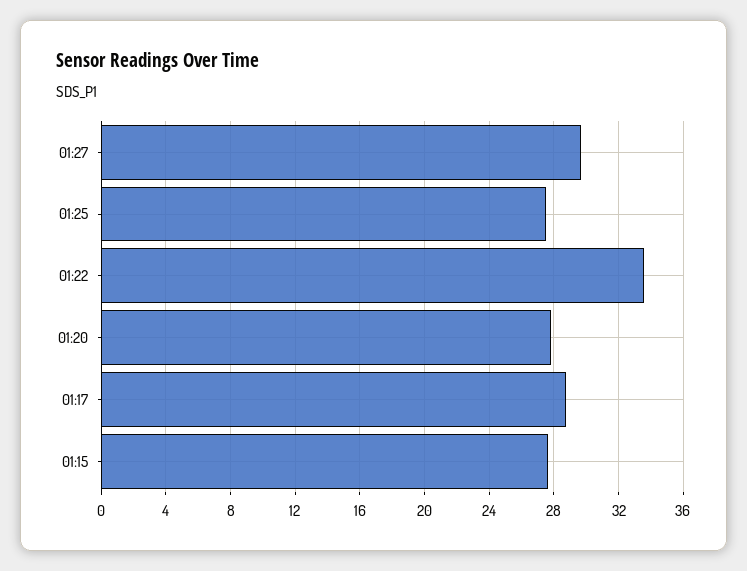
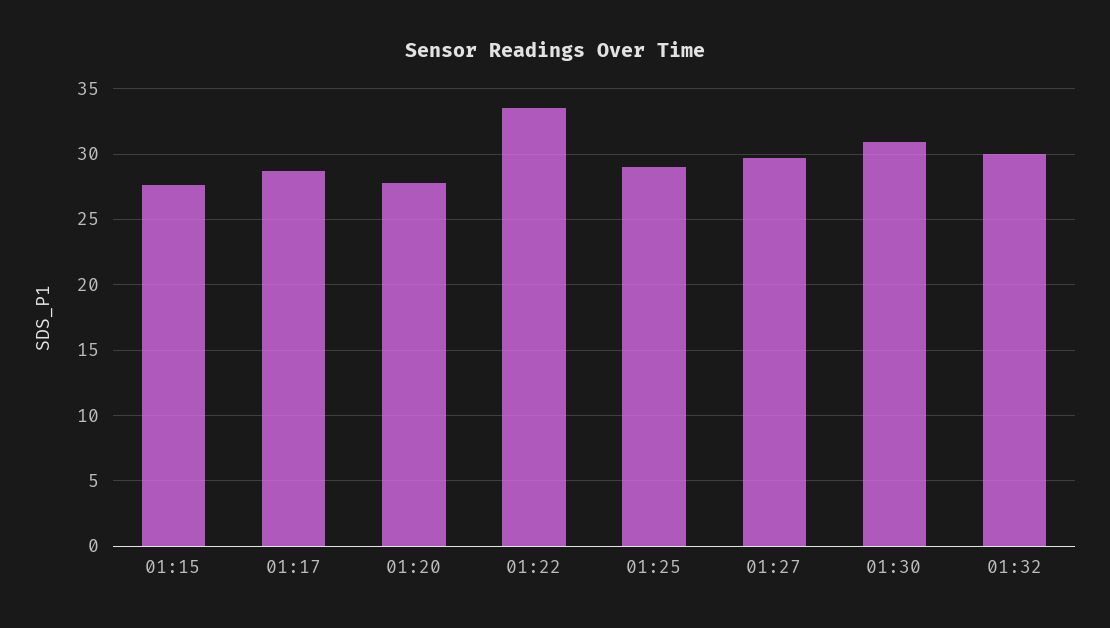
01:25: 27.5 -> 29
01:30: none -> 31
01:32: none -> 30

